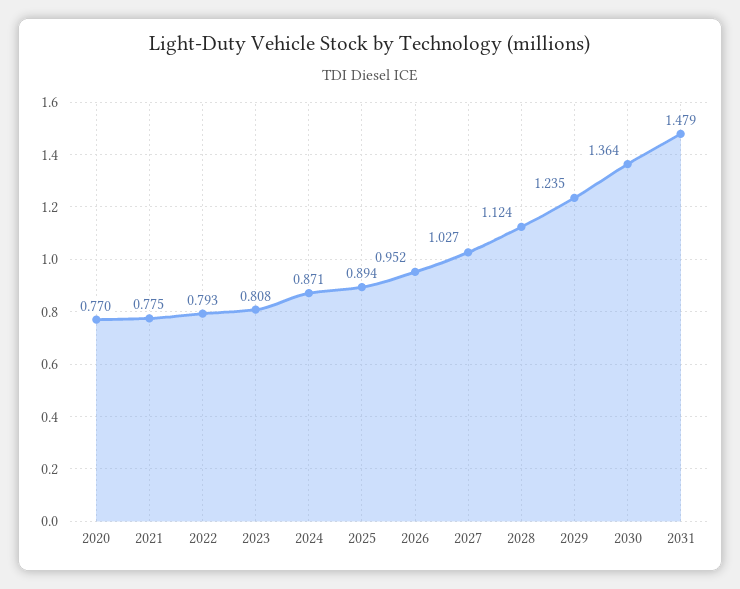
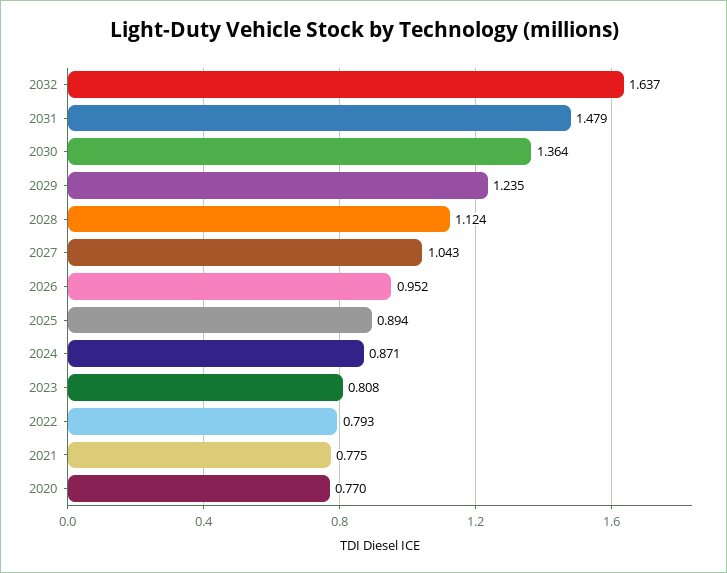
2027: 1.027 -> 1.043
2032: none -> 1.637

